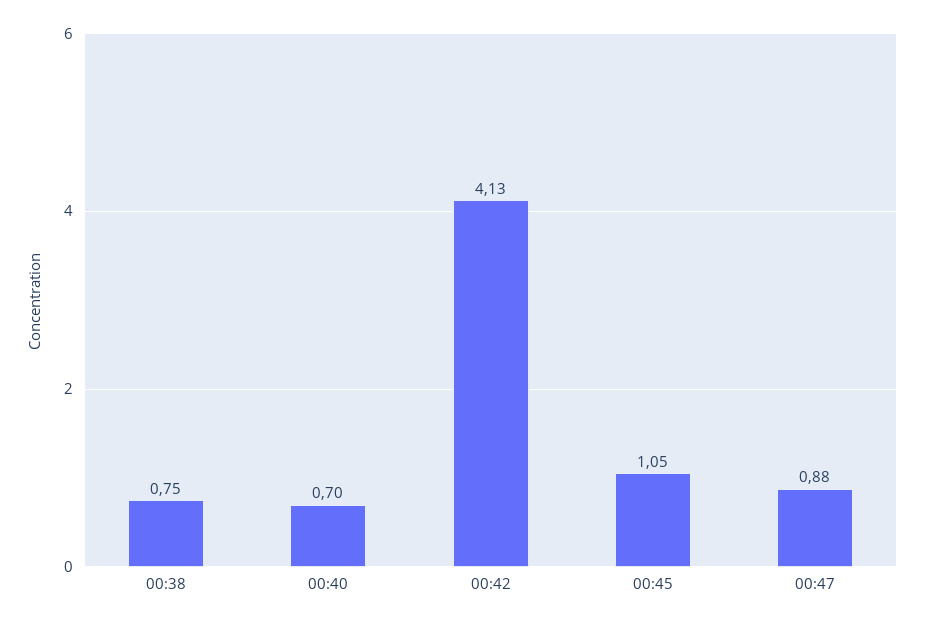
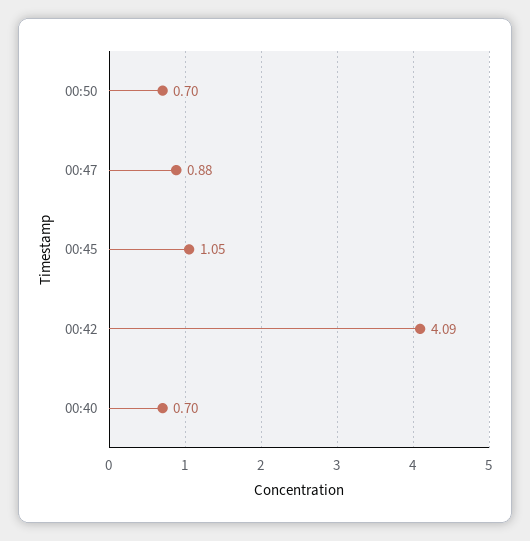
00:38: 0.75 -> none
00:42: 4.13 -> 4.09
00:50: none -> 0.7

